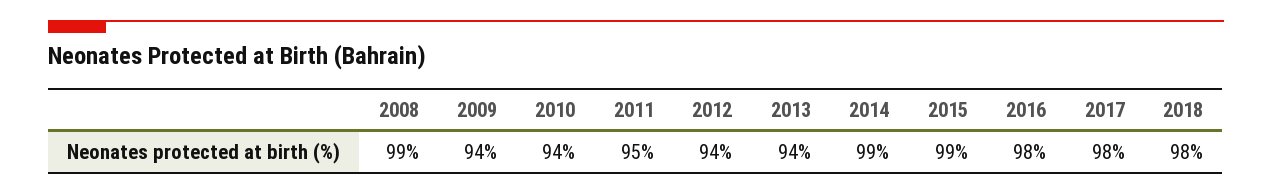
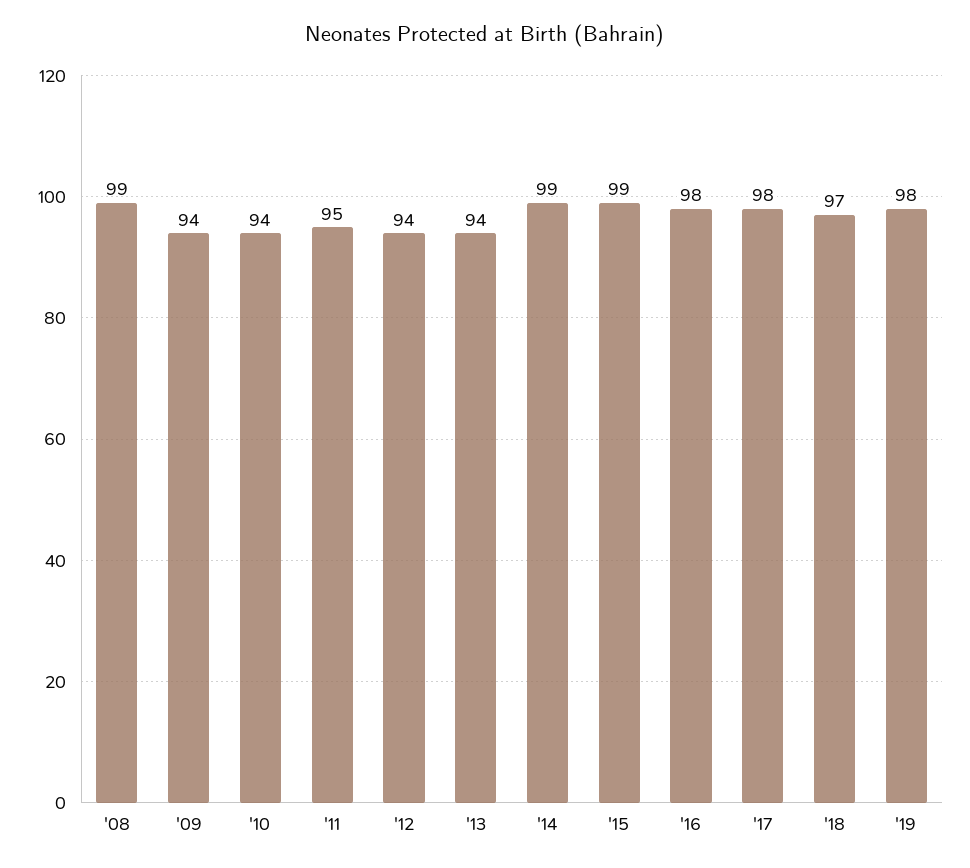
2018: 98 -> 97
'19: none -> 98

